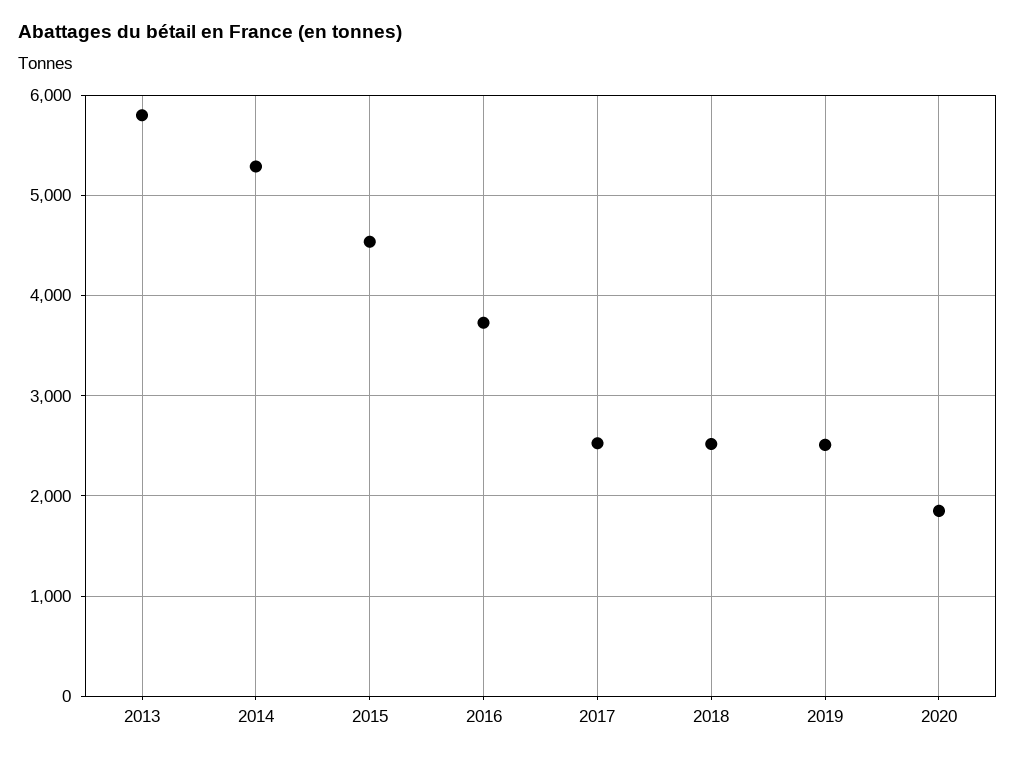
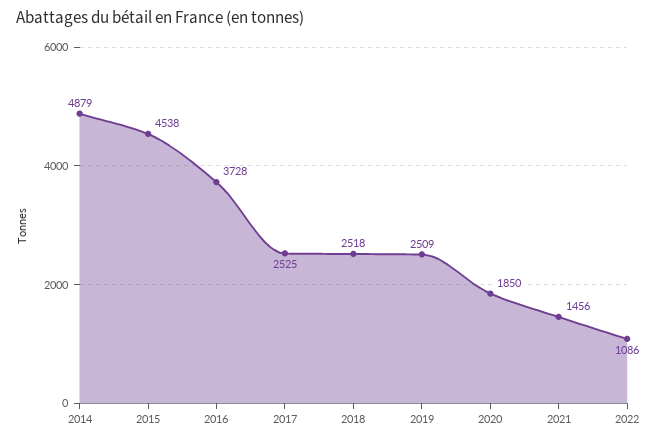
2013: 5800 -> none
2014: 5300 -> 4879
2021: none -> 1456
2022: none -> 1086

